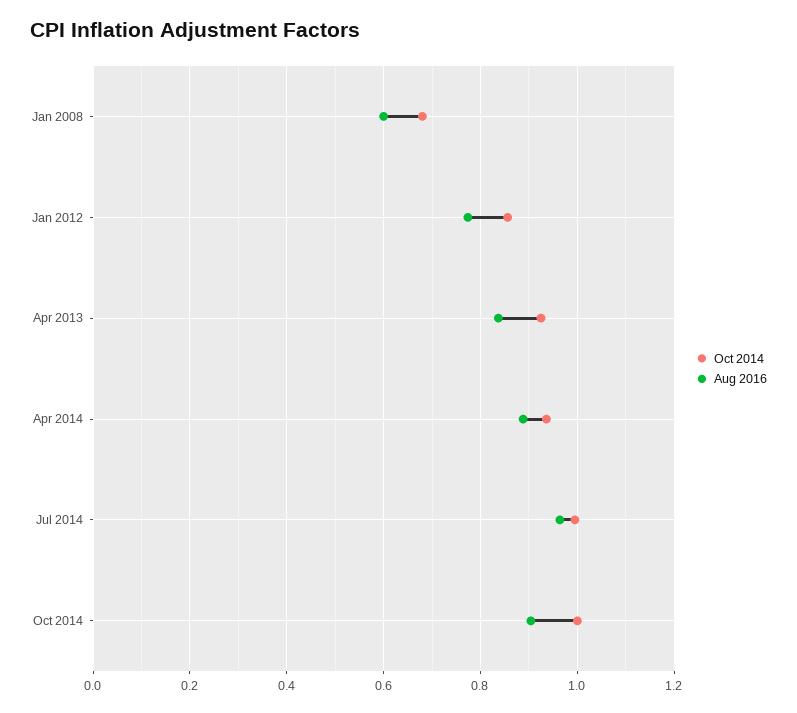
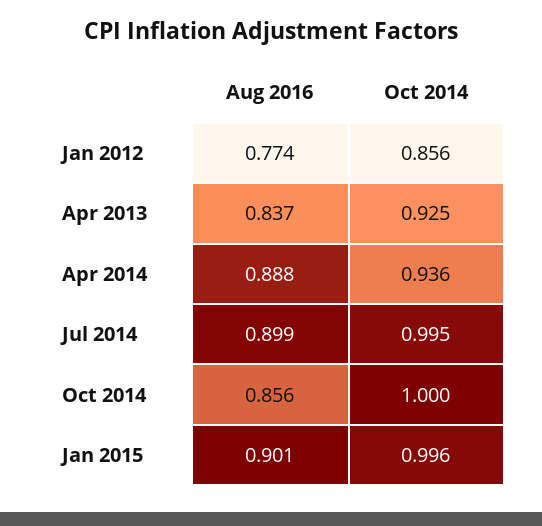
Oct 2014, Jan 2008: 0.68 -> none
Aug 2016, Jan 2008: 0.6 -> none
Aug 2016, Jul 2014: 0.96 -> 0.899
Aug 2016, Oct 2014: 0.9 -> 0.856
Aug 2016, Jan 2015: none -> 0.901
Oct 2014, Jan 2015: none -> 0.996

